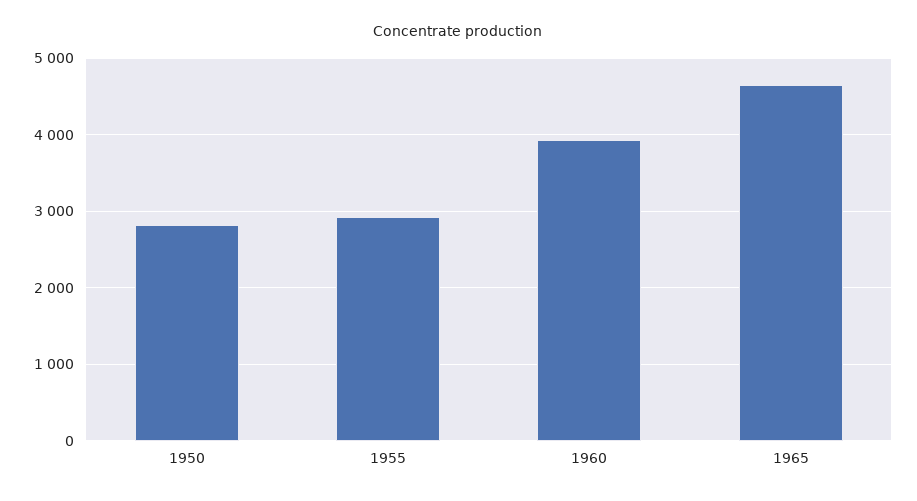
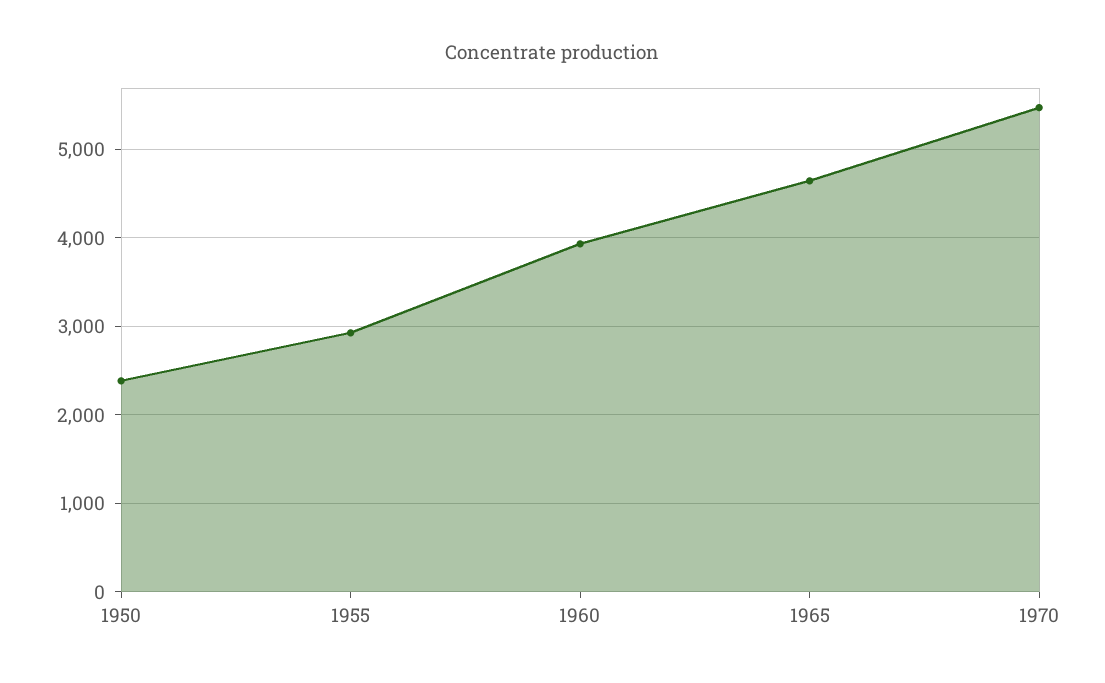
1950: 2800 -> 2400
1970: none -> 5500

